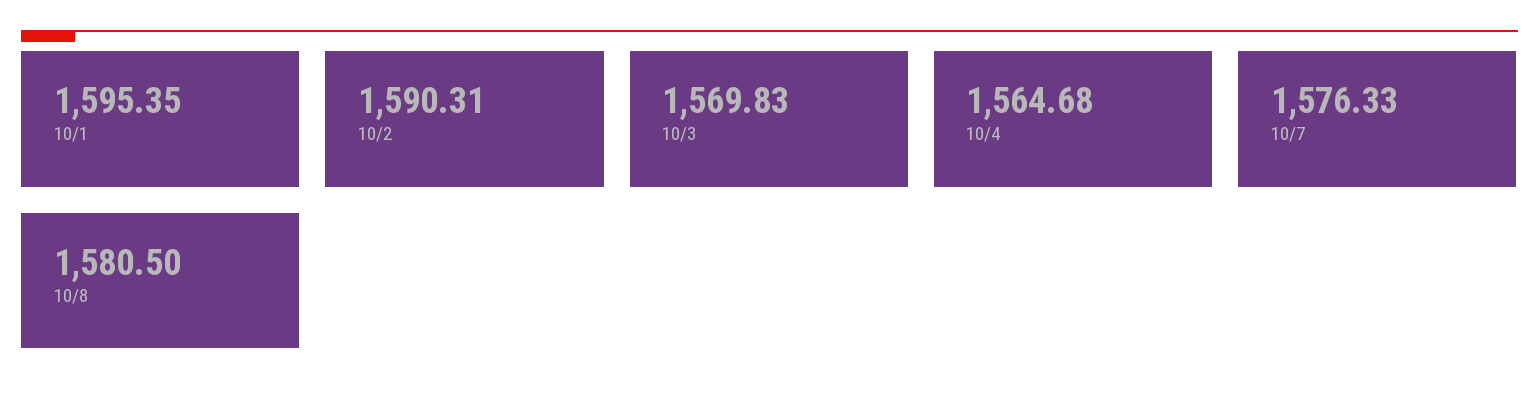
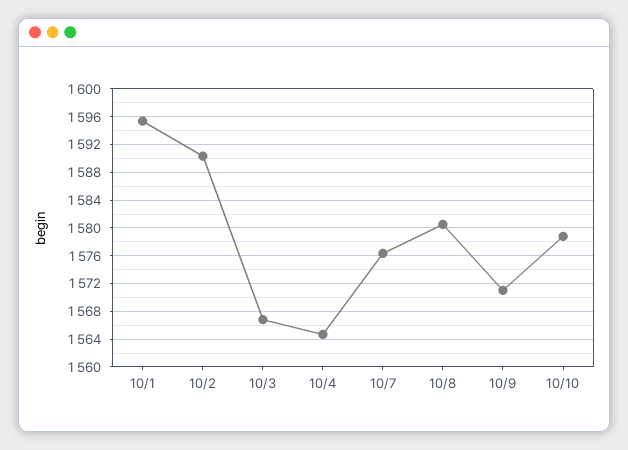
10/3: 1569.83 -> 1567
10/9: none -> 1571
10/10: none -> 1579

